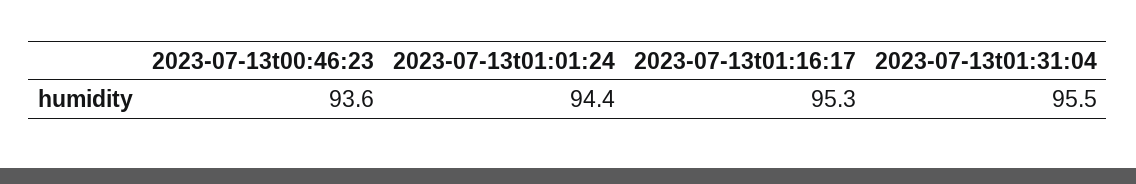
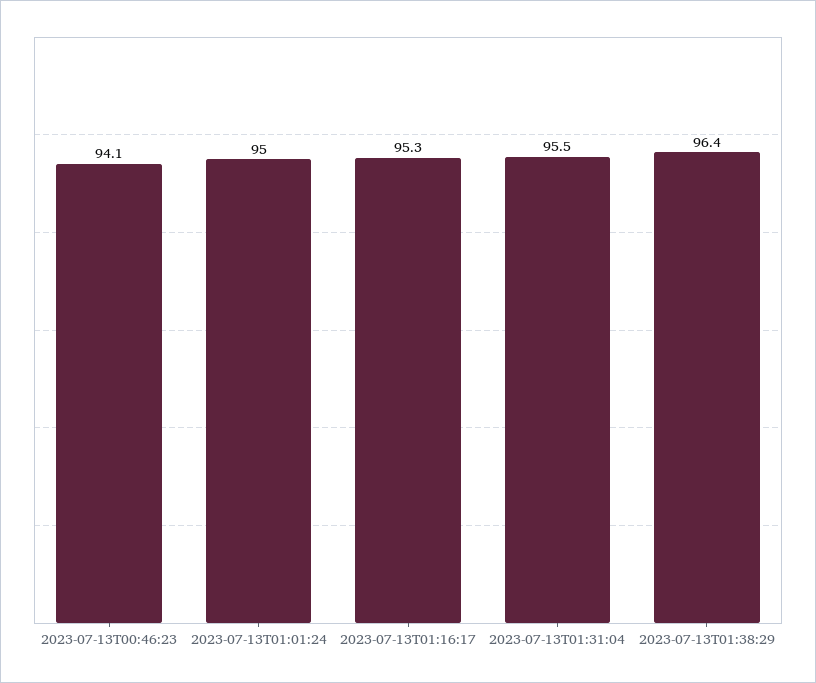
2023-07-13t00:46:23: 93.6 -> 94.1
2023-07-13t01:01:24: 94.4 -> 95
2023-07-13T01:38:29: none -> 96.4

